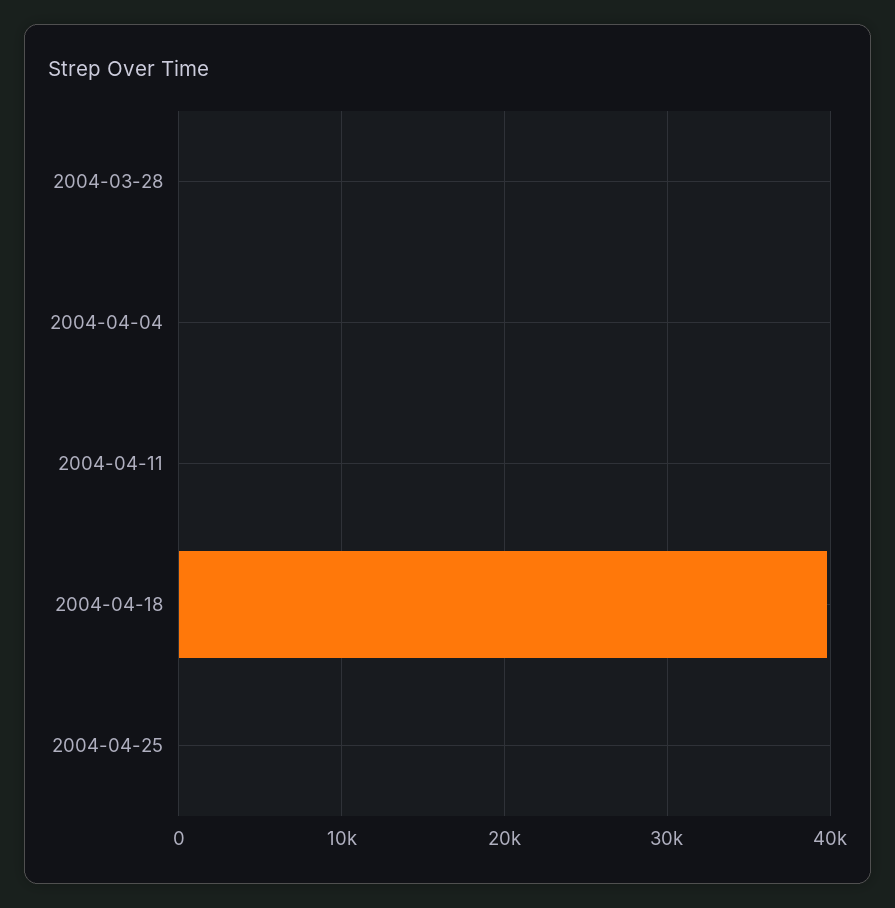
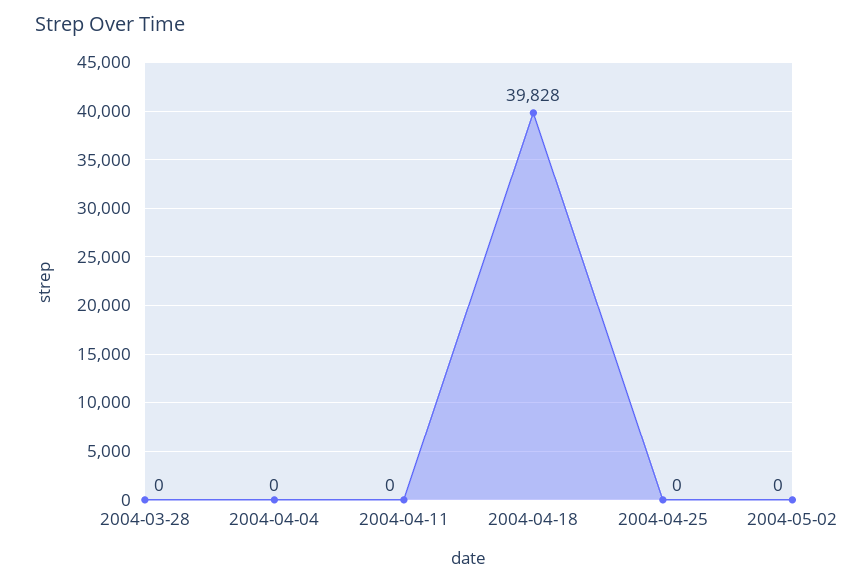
2004-05-02: none -> 0

